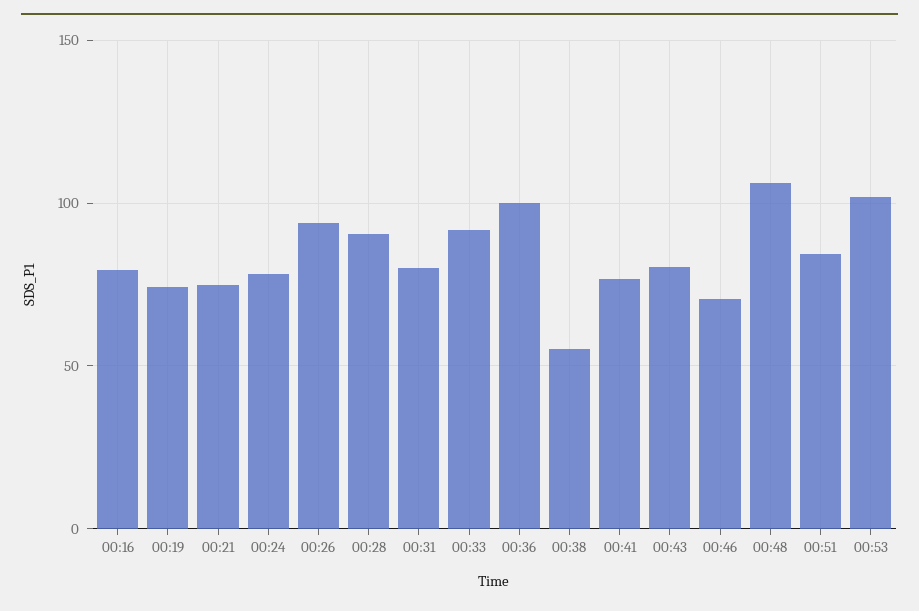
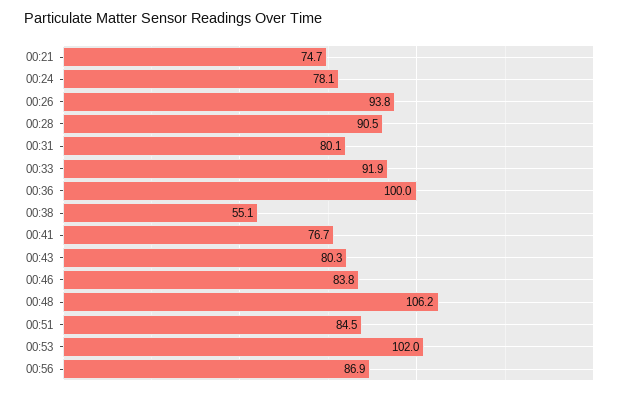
00:16: 80 -> none
00:19: 75 -> none
00:46: 70 -> 83.8
00:56: none -> 86.9

